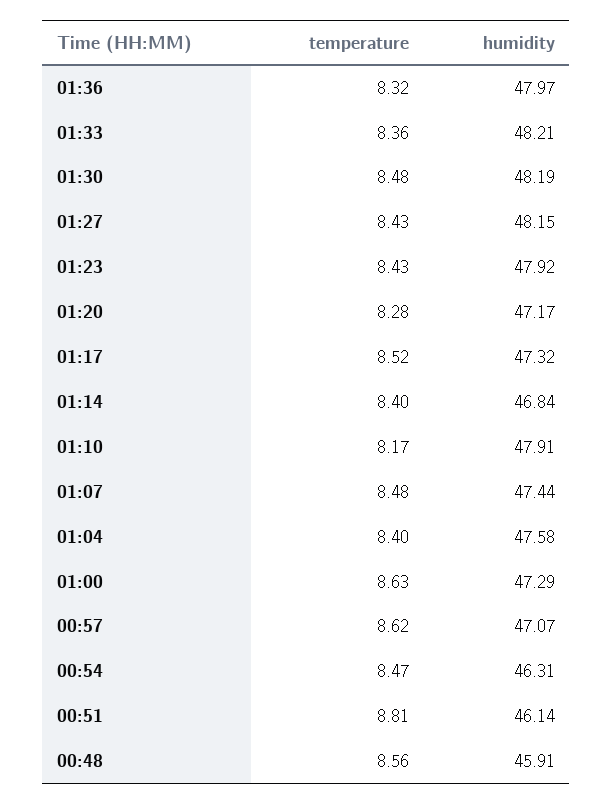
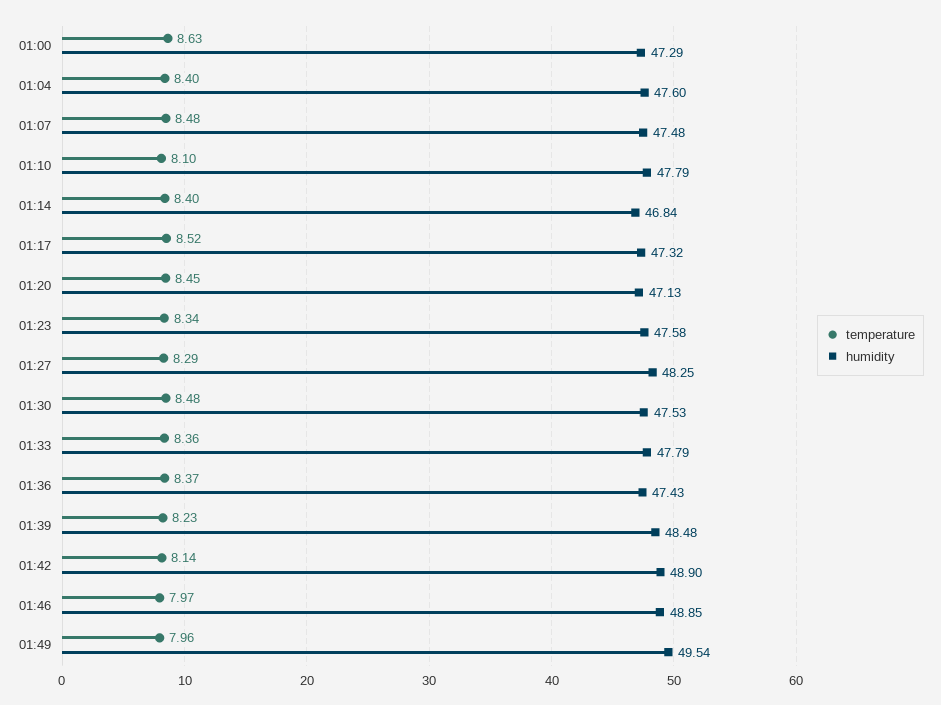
temperature, 01:36: 8.32 -> 8.37
humidity, 01:36: 47.97 -> 47.43
humidity, 01:33: 48.21 -> 47.79
humidity, 01:30: 48.19 -> 47.53
temperature, 01:27: 8.43 -> 8.29
humidity, 01:27: 48.15 -> 48.25
temperature, 01:23: 8.43 -> 8.34
humidity, 01:23: 47.92 -> 47.58
temperature, 01:20: 8.28 -> 8.45
humidity, 01:20: 47.17 -> 47.13
temperature, 01:10: 8.17 -> 8.1
humidity, 01:10: 47.91 -> 47.79
humidity, 01:07: 47.44 -> 47.48
humidity, 01:04: 47.58 -> 47.6
temperature, 00:57: 8.62 -> none
humidity, 00:57: 47.07 -> none
temperature, 00:54: 8.47 -> none
humidity, 00:54: 46.31 -> none
temperature, 00:51: 8.81 -> none
humidity, 00:51: 46.14 -> none
temperature, 00:48: 8.56 -> none
humidity, 00:48: 45.91 -> none
temperature, 01:39: none -> 8.23
humidity, 01:39: none -> 48.48
temperature, 01:42: none -> 8.14
humidity, 01:42: none -> 48.9
temperature, 01:46: none -> 7.97
humidity, 01:46: none -> 48.85
temperature, 01:49: none -> 7.96
humidity, 01:49: none -> 49.54

